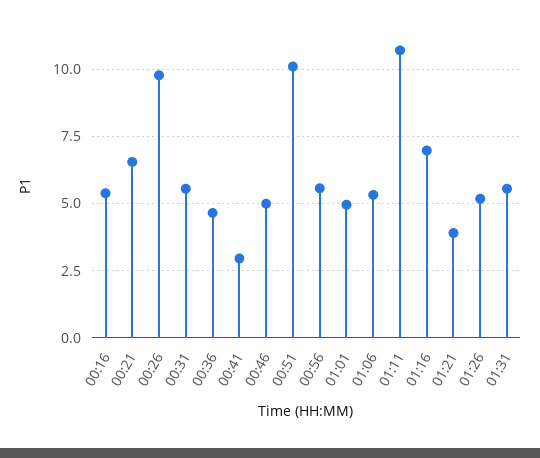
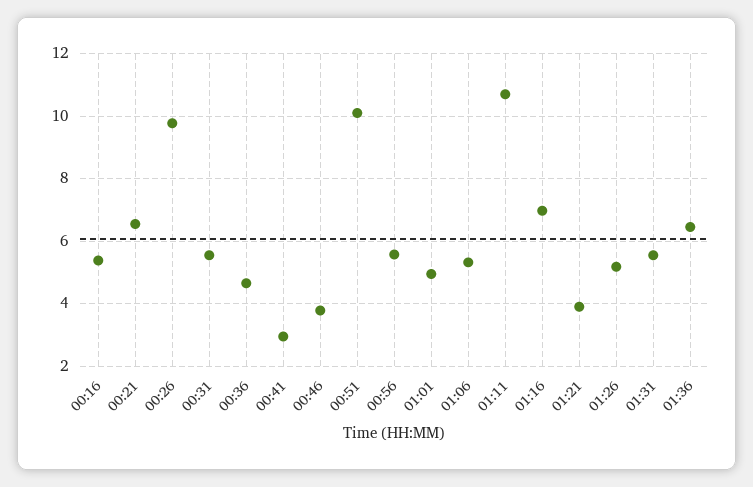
00:46: 5 -> 3.8
01:36: none -> 6.4

